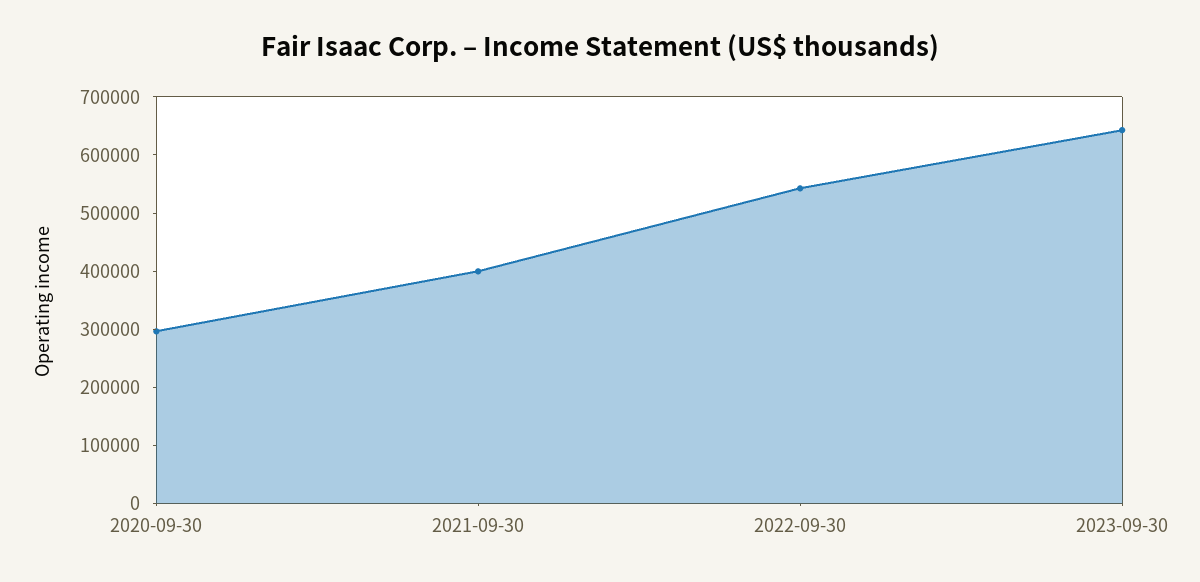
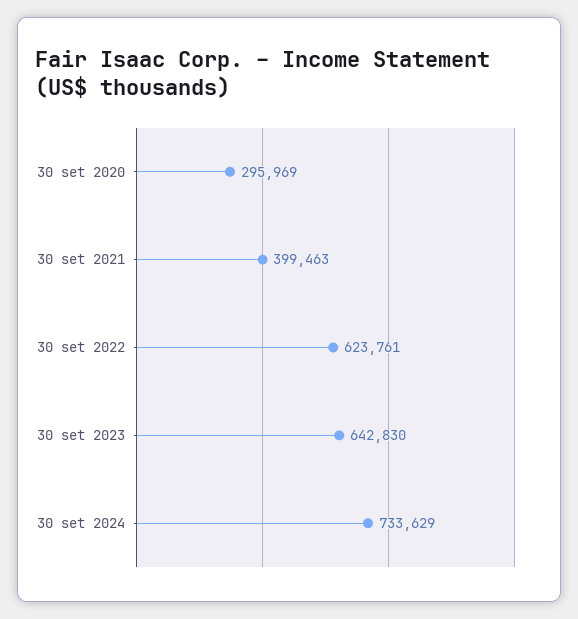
2022-09-30: 540000 -> 623761
30 set 2024: none -> 733629

